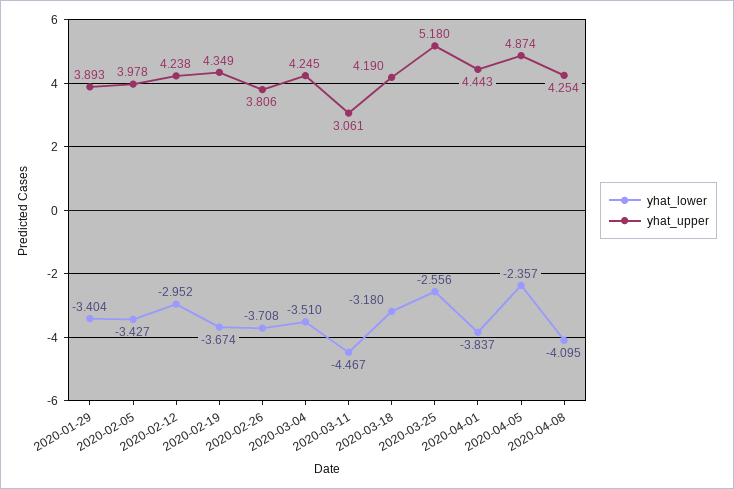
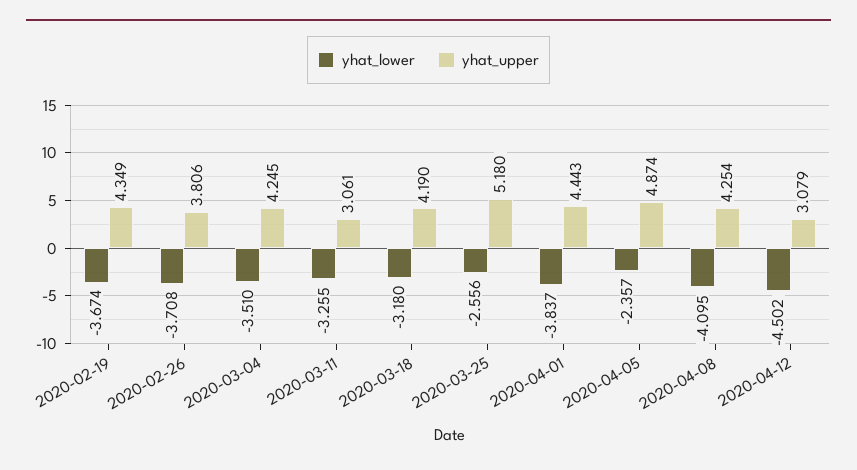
yhat_lower, 2020-01-29: -3.404 -> none
yhat_upper, 2020-01-29: 3.893 -> none
yhat_lower, 2020-02-05: -3.427 -> none
yhat_upper, 2020-02-05: 3.978 -> none
yhat_lower, 2020-02-12: -2.952 -> none
yhat_upper, 2020-02-12: 4.238 -> none
yhat_lower, 2020-03-11: -4.467 -> -3.255
yhat_lower, 2020-04-12: none -> -4.502
yhat_upper, 2020-04-12: none -> 3.079

